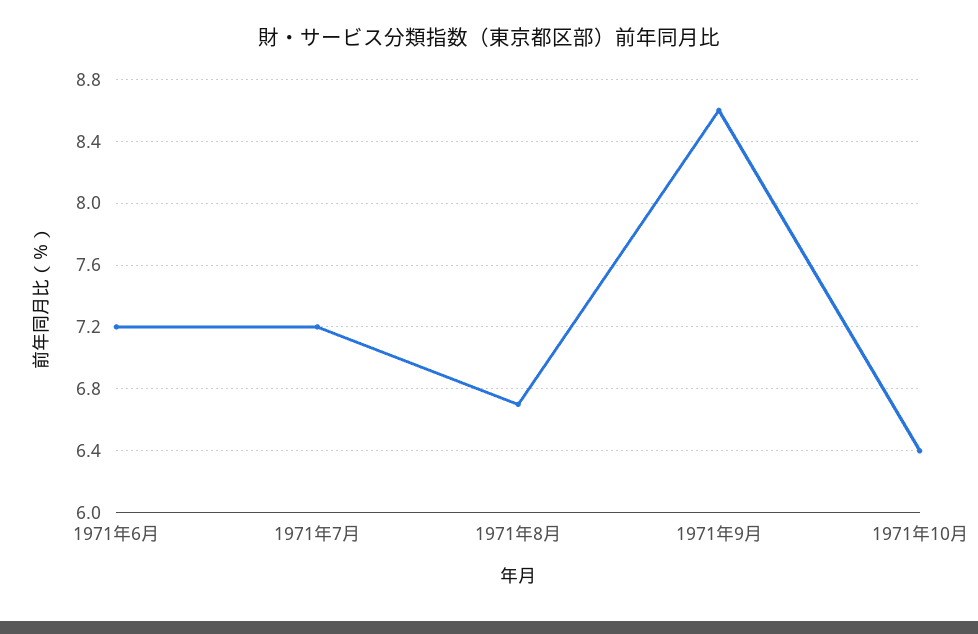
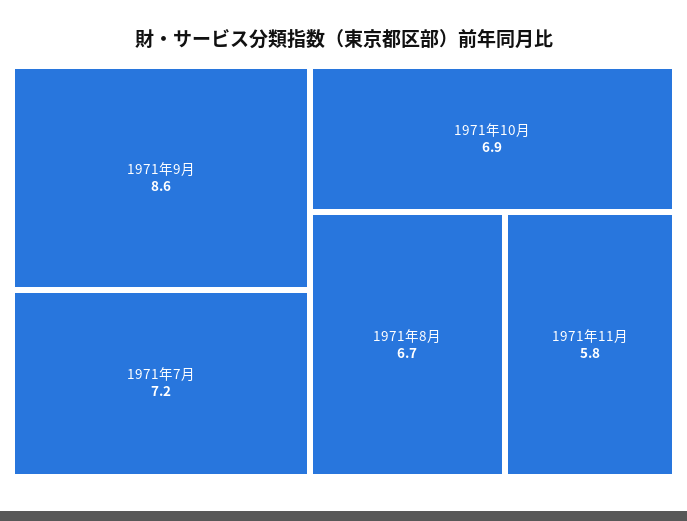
1971年6月: 7.2 -> none
1971年10月: 6.4 -> 6.9
1971年11月: none -> 5.8

